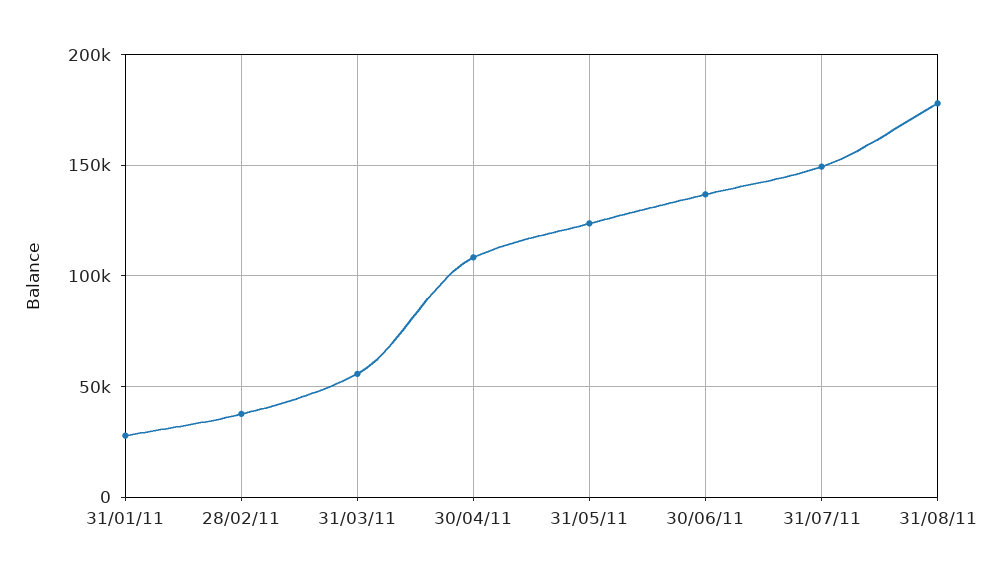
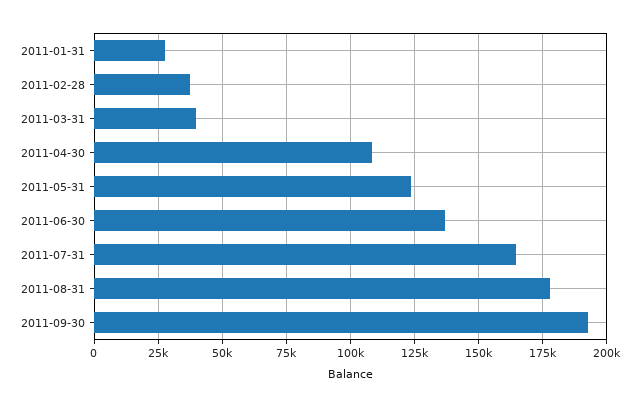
31/03/11: 55000 -> 40000
31/07/11: 150000 -> 165000
2011-09-30: none -> 192500

